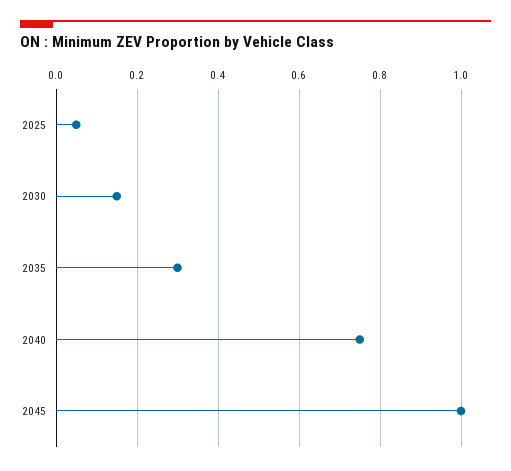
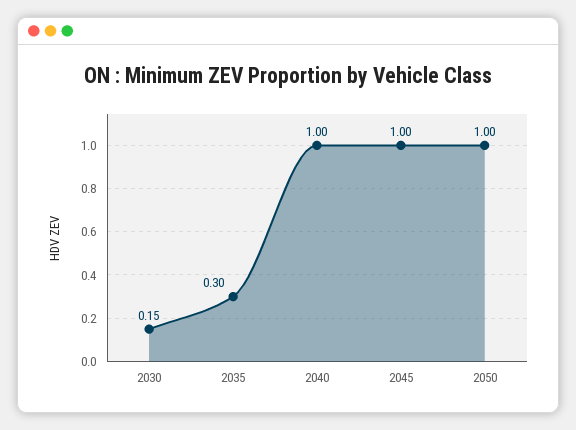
2025: 0.05 -> none
2040: 0.75 -> 1
2050: none -> 1

